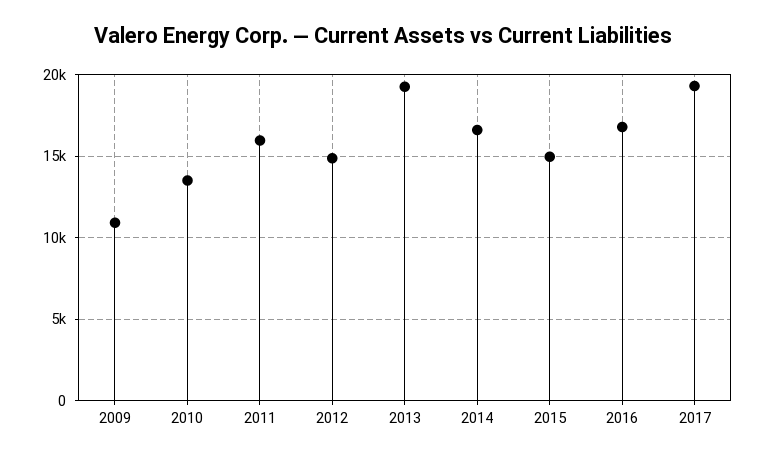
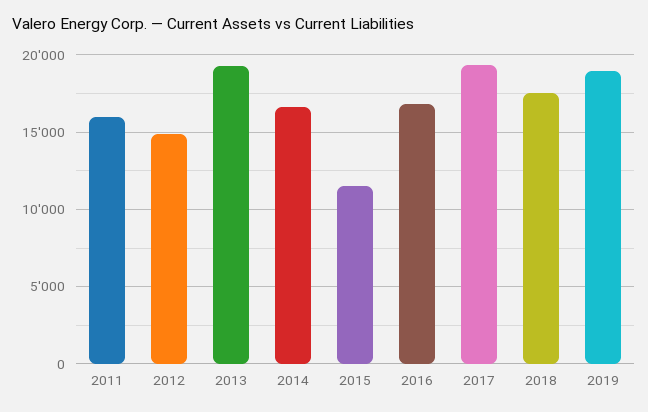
2009: 11000 -> none
2010: 13500 -> none
2015: 15000 -> 11500
2018: none -> 17500
2019: none -> 19000

